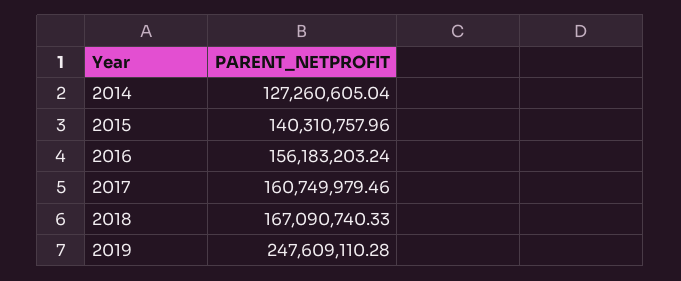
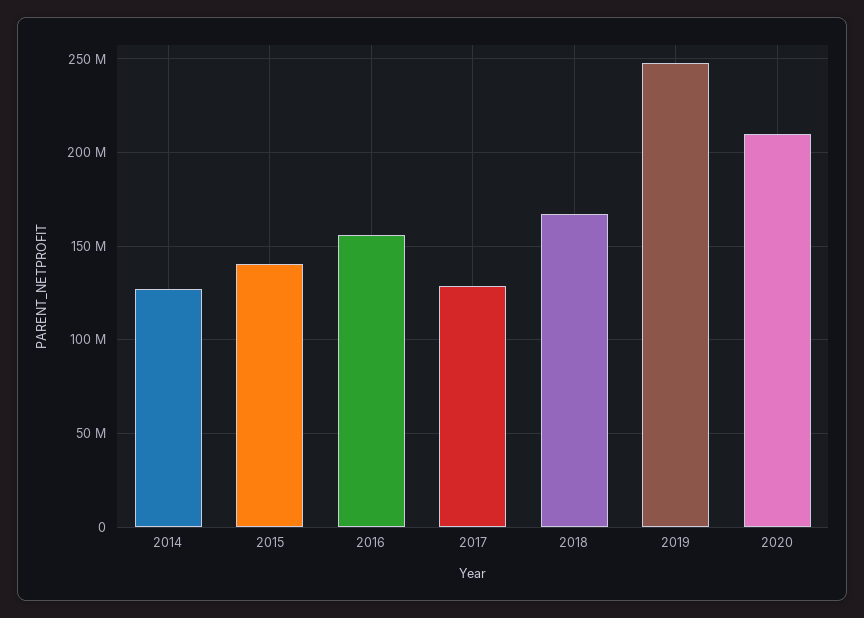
2017: 160749979.46 -> 130000000
2020: none -> 210000000

